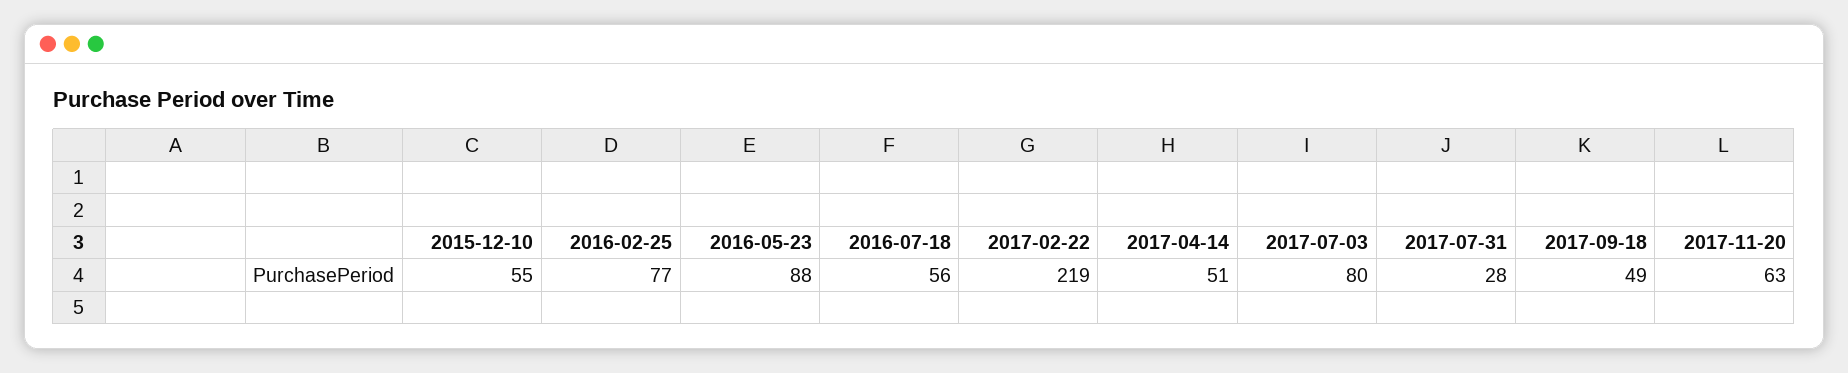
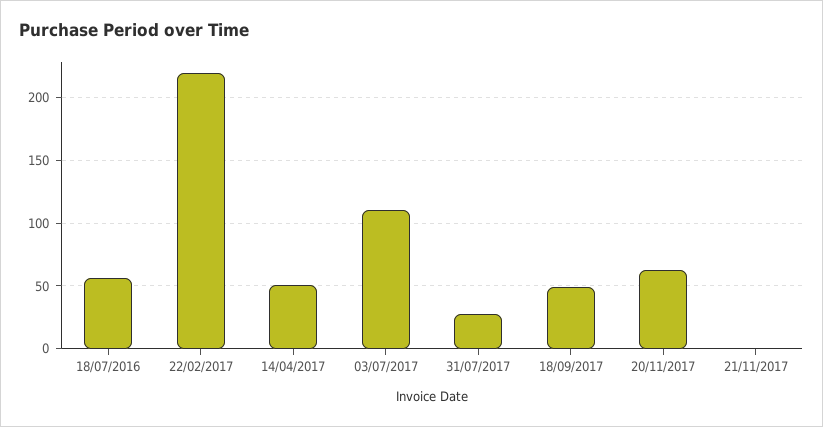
2015-12-10: 55 -> none
2016-02-25: 77 -> none
2016-05-23: 88 -> none
2017-07-03: 80 -> 110
21/11/2017: none -> 0

